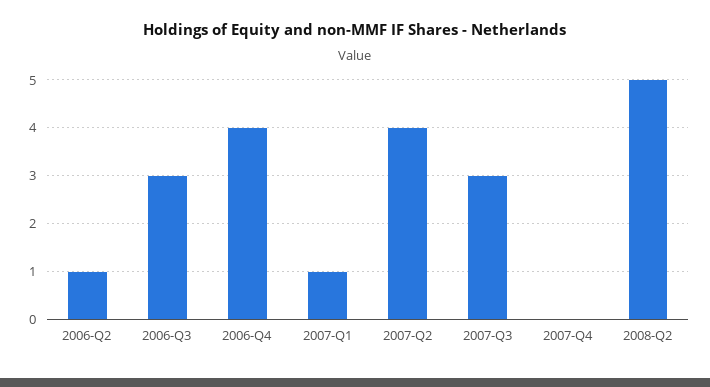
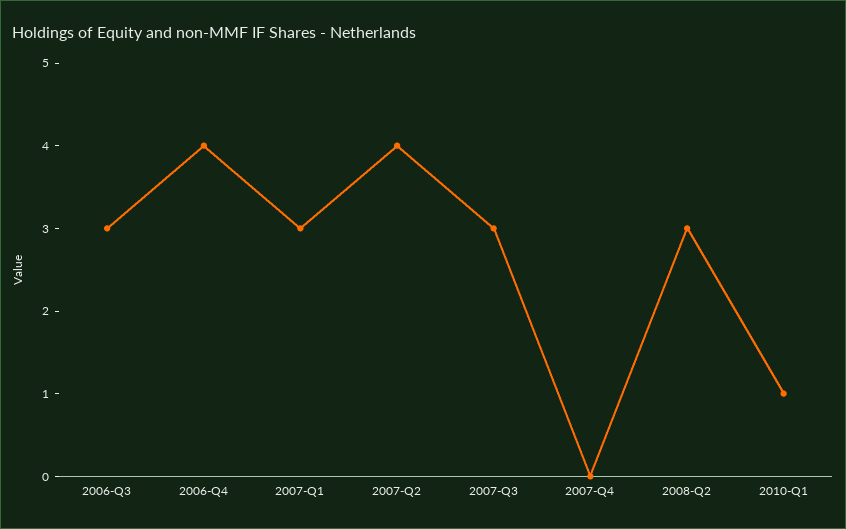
2006-Q2: 1 -> none
2007-Q1: 1 -> 3
2008-Q2: 5 -> 3
2010-Q1: none -> 1

